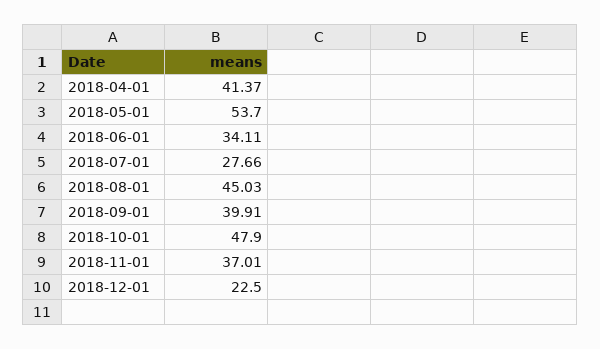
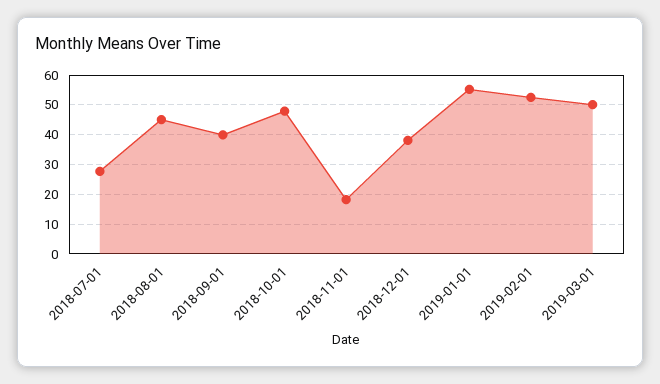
2018-04-01: 41.37 -> none
2018-05-01: 53.7 -> none
2018-06-01: 34.11 -> none
2018-11-01: 37.01 -> 17.5
2018-12-01: 22.5 -> 37.5
2019-01-01: none -> 55
2019-02-01: none -> 52.5
2019-03-01: none -> 50

